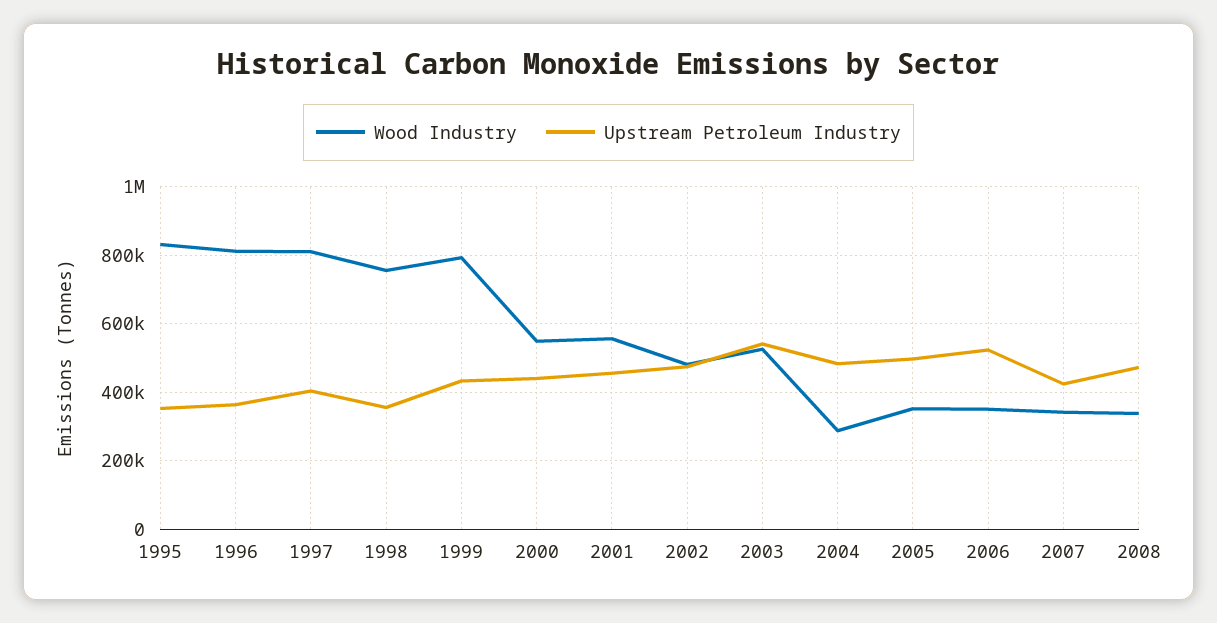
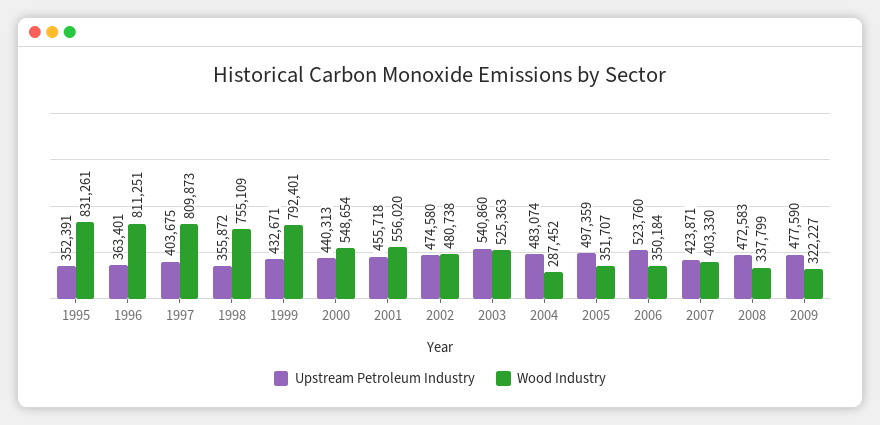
Wood Industry, 2007: 340000 -> 403330
Upstream Petroleum Industry, 2009: none -> 477590
Wood Industry, 2009: none -> 322227

